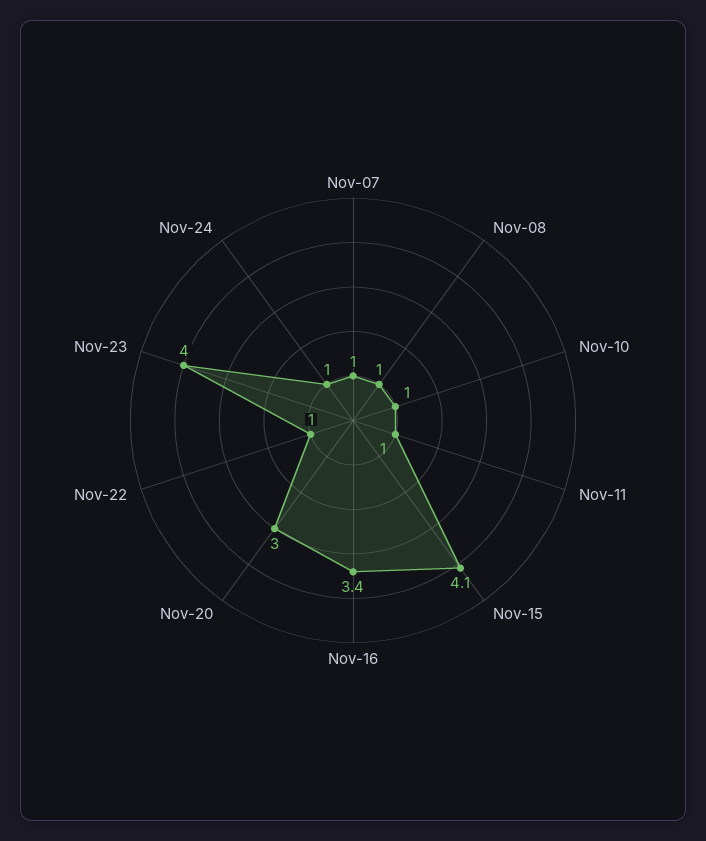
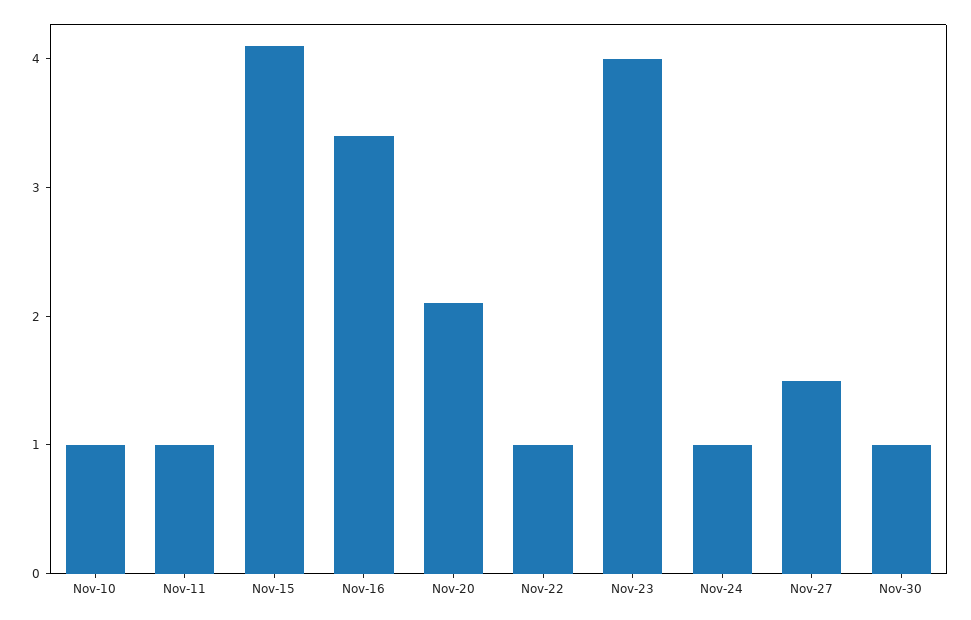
Nov-07: 1 -> none
Nov-08: 1 -> none
Nov-20: 3 -> 2.1
Nov-27: none -> 1.5
Nov-30: none -> 1

